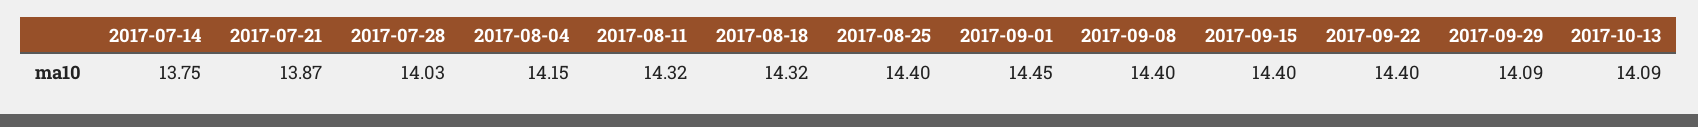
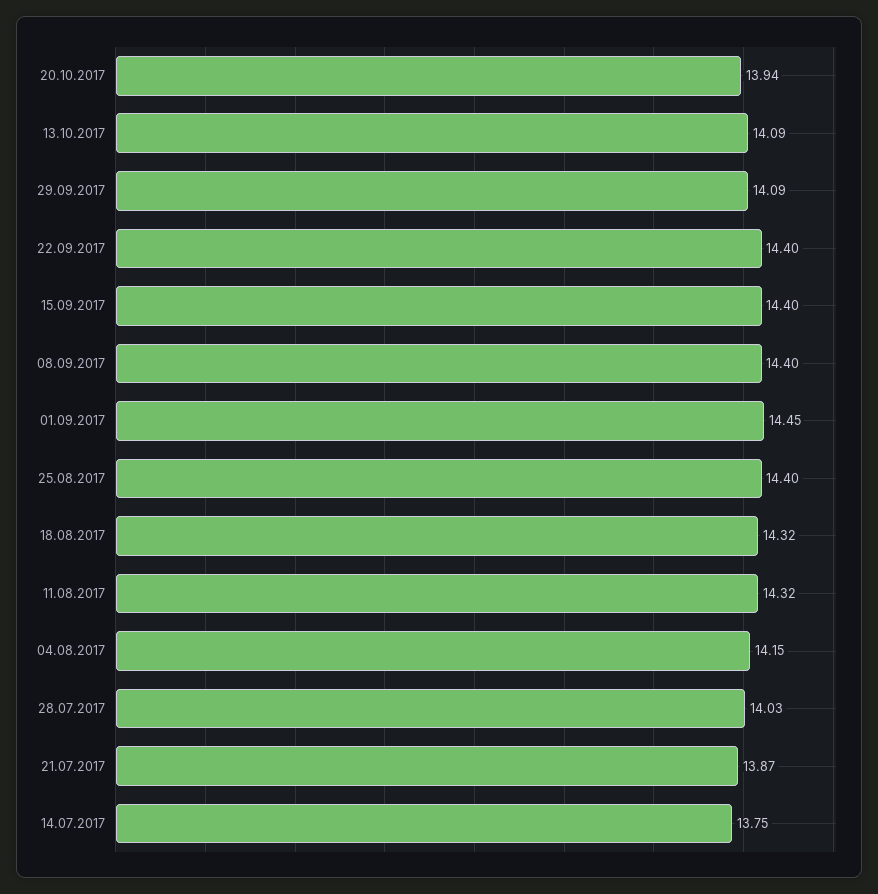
20.10.2017: none -> 13.94

